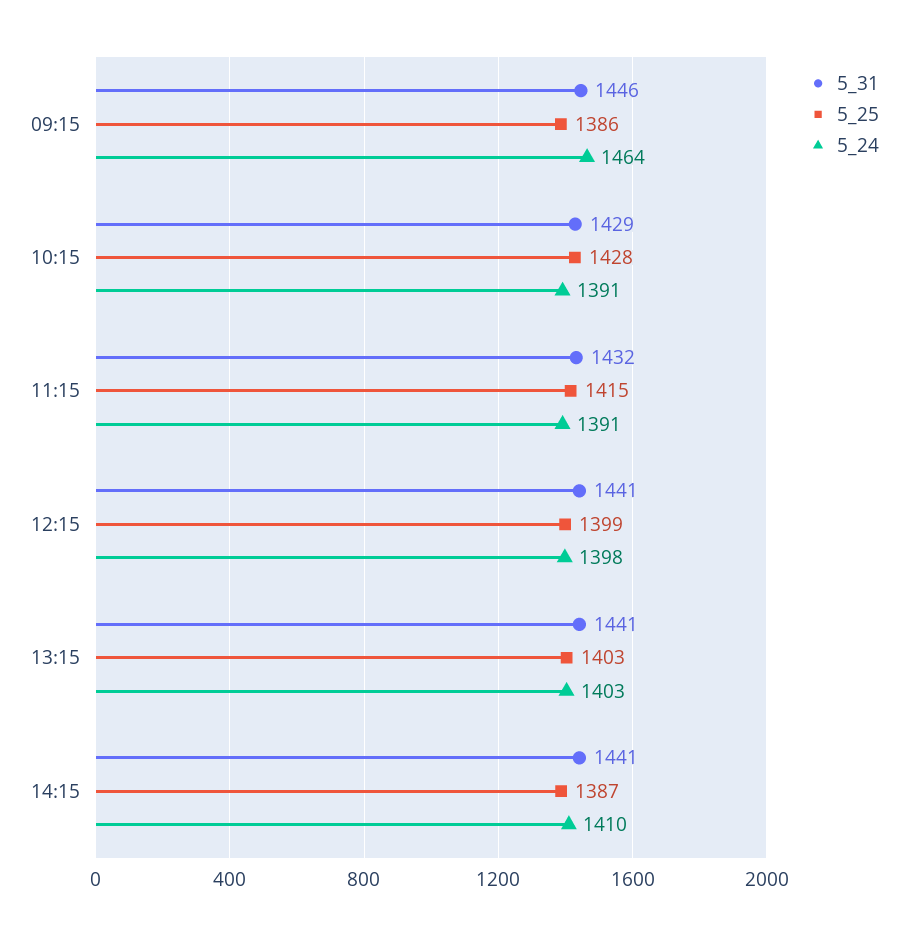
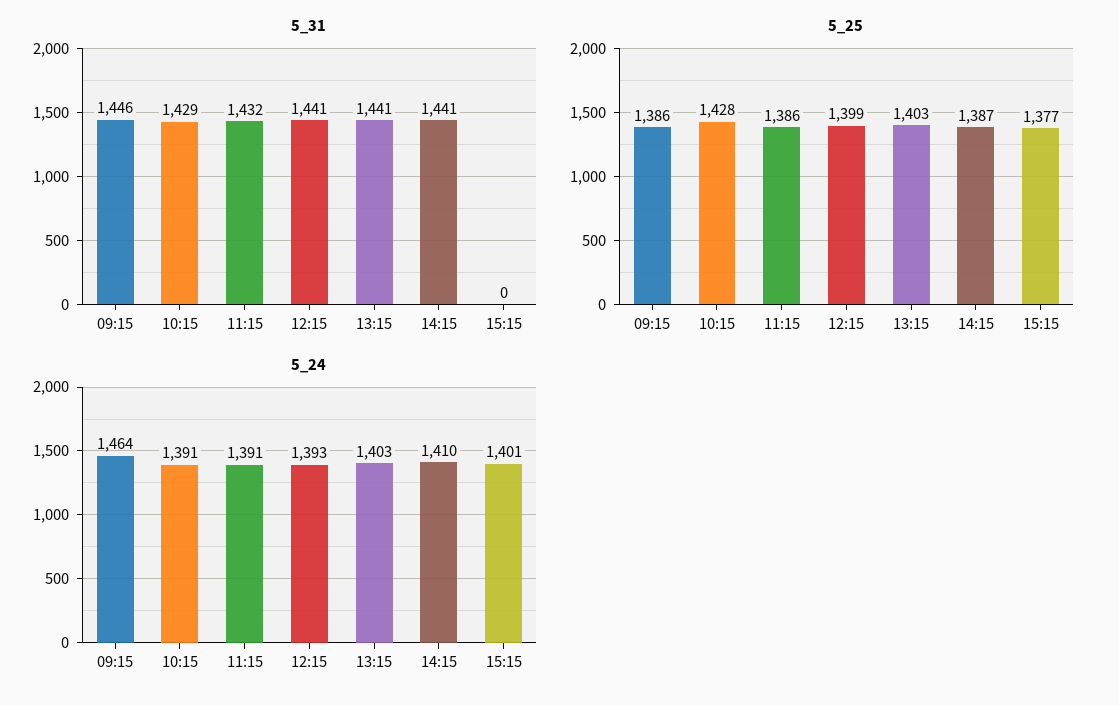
5_25, 11:15: 1415 -> 1386
5_24, 12:15: 1398 -> 1393
5_31, 15:15: none -> 0
5_25, 15:15: none -> 1377
5_24, 15:15: none -> 1401

